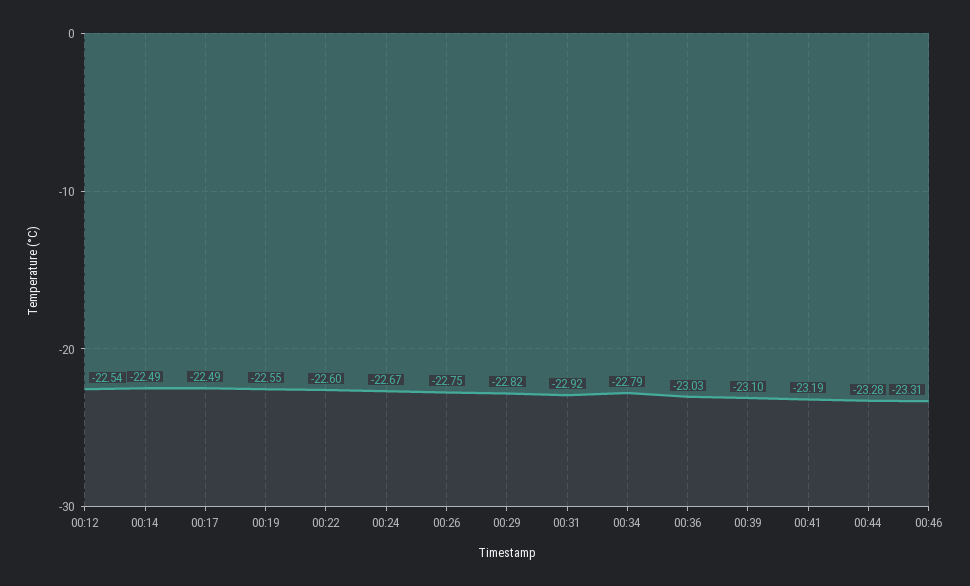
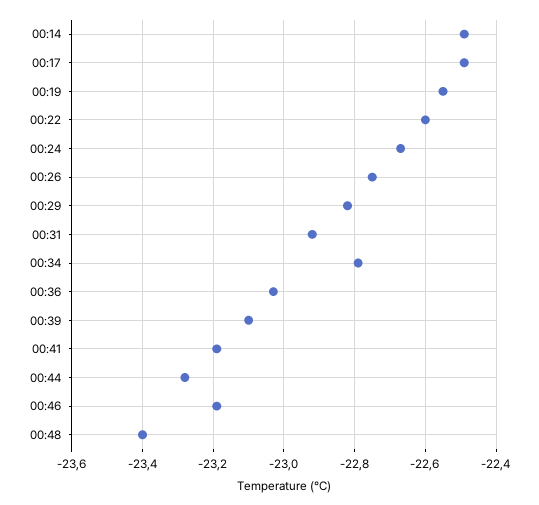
00:12: -22.54 -> none
00:46: -23.31 -> -23.2
00:48: none -> -23.4

